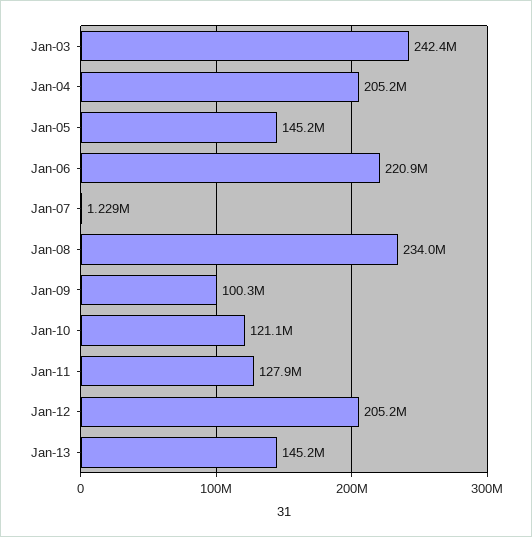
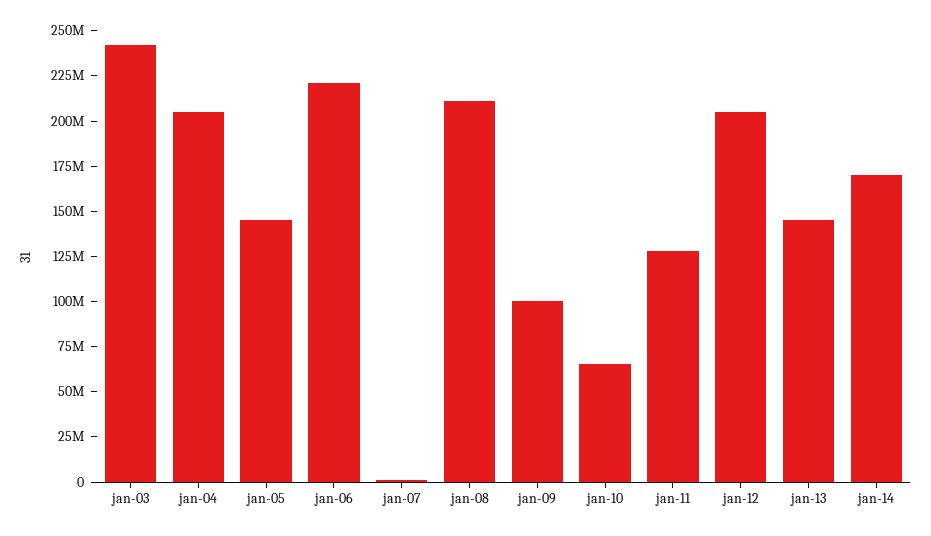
Jan-08: 234000000 -> 210000000
Jan-10: 121100000 -> 65000000
jan-14: none -> 170000000

